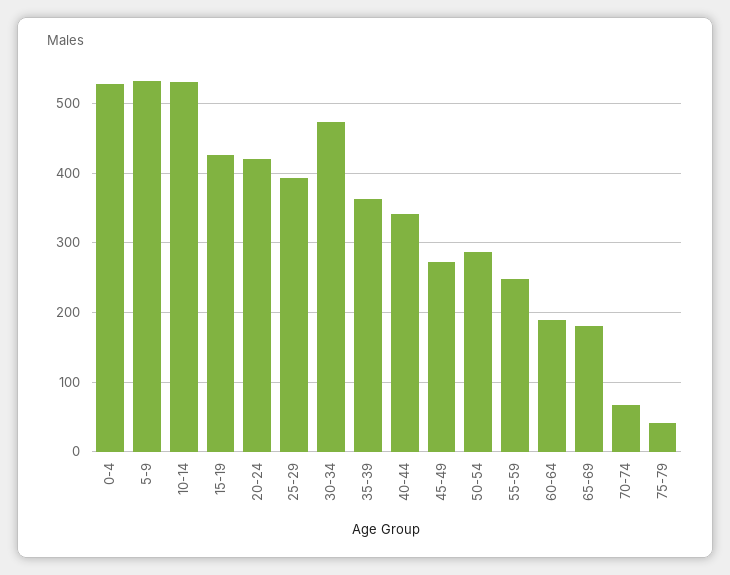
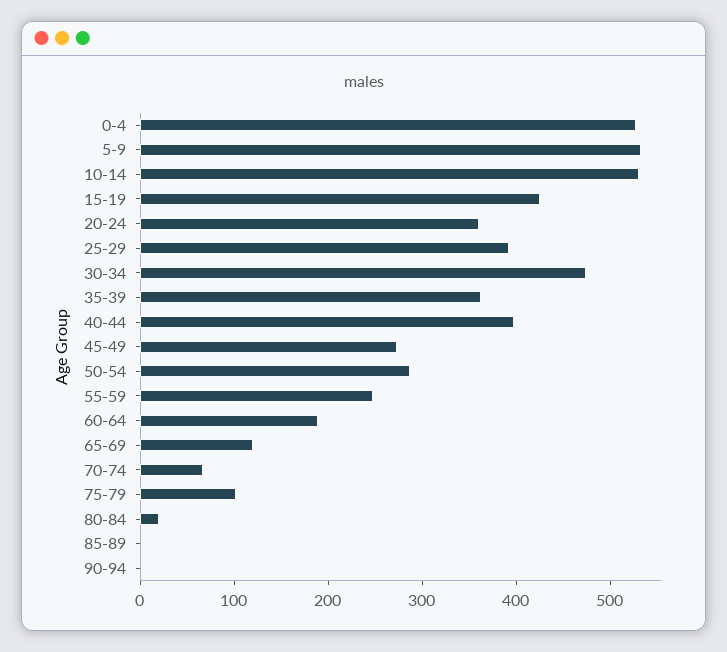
20-24: 420 -> 360
40-44: 340 -> 400
65-69: 180 -> 120
75-79: 40 -> 100
80-84: none -> 20
85-89: none -> 0
90-94: none -> 0

